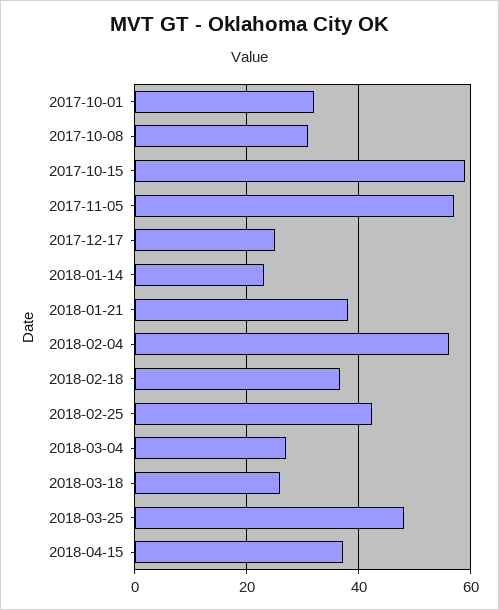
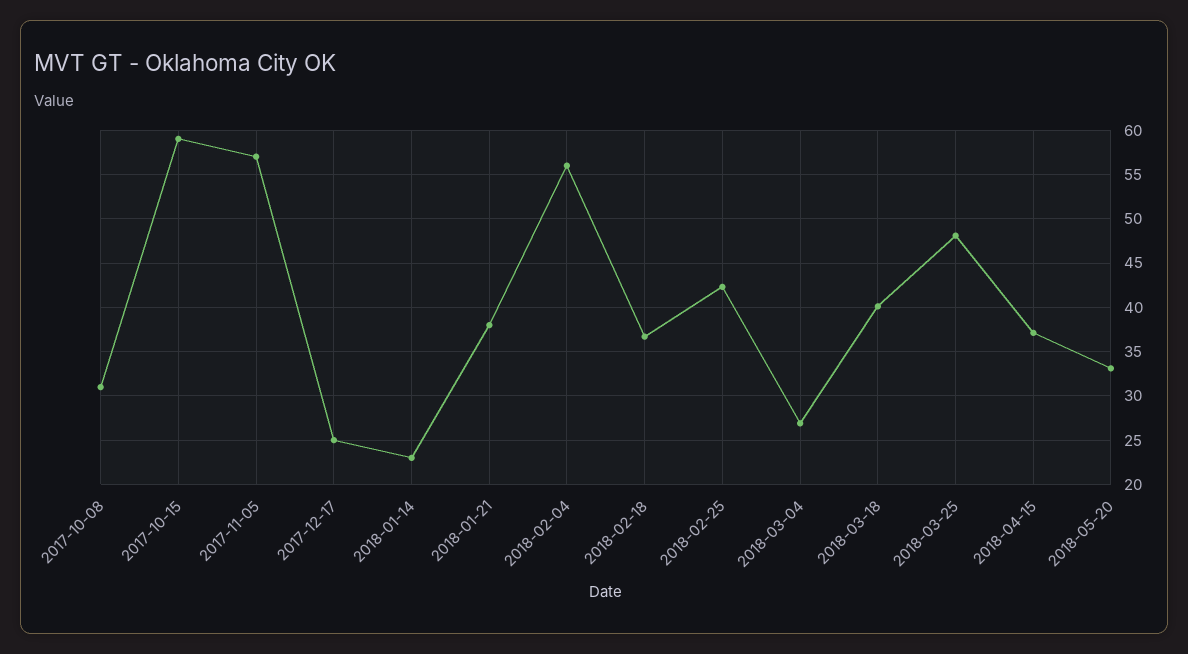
2017-10-01: 32 -> none
2018-03-18: 26 -> 40
2018-05-20: none -> 33

